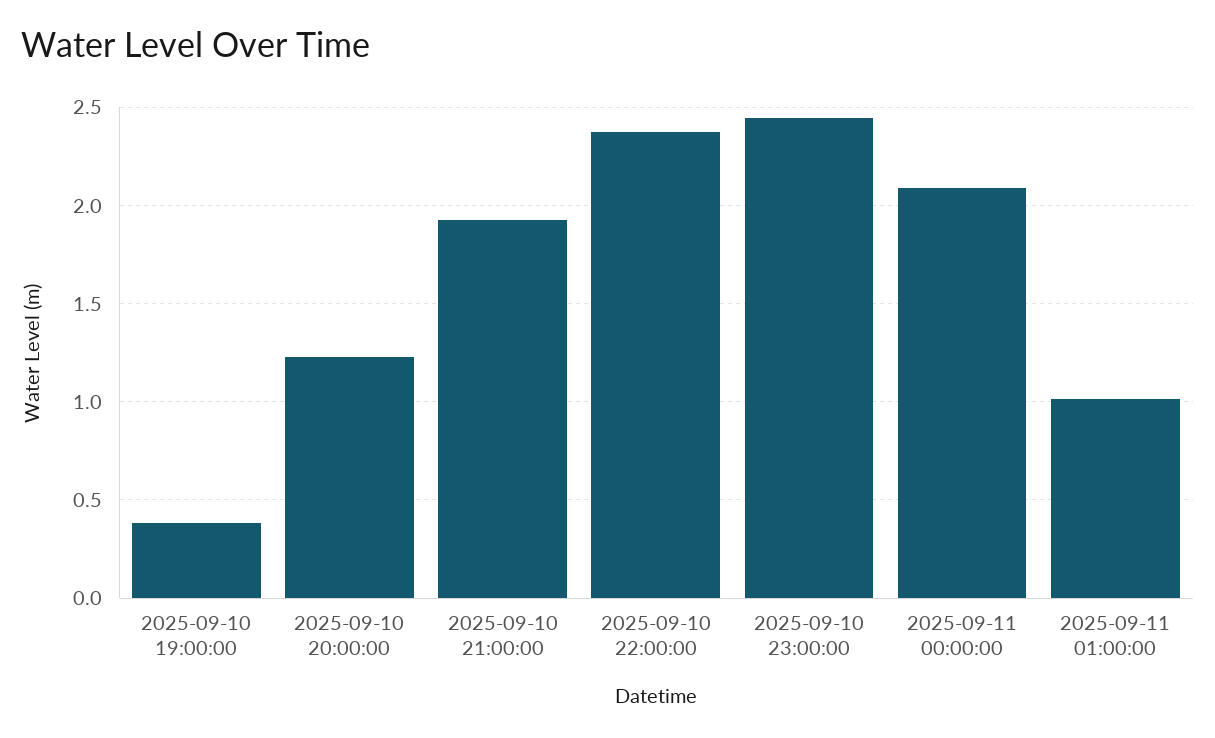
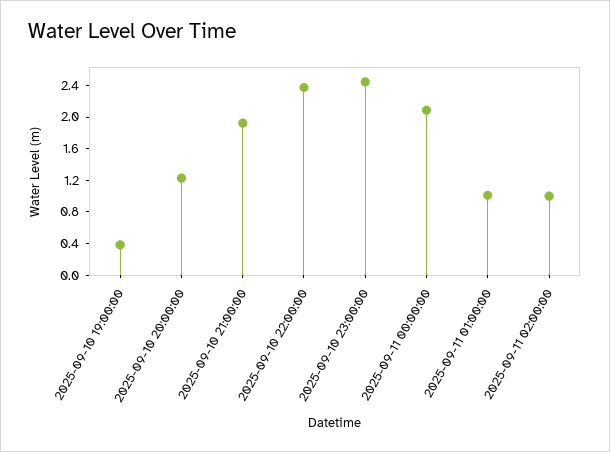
2025-09-11 02:00:00: none -> 1

